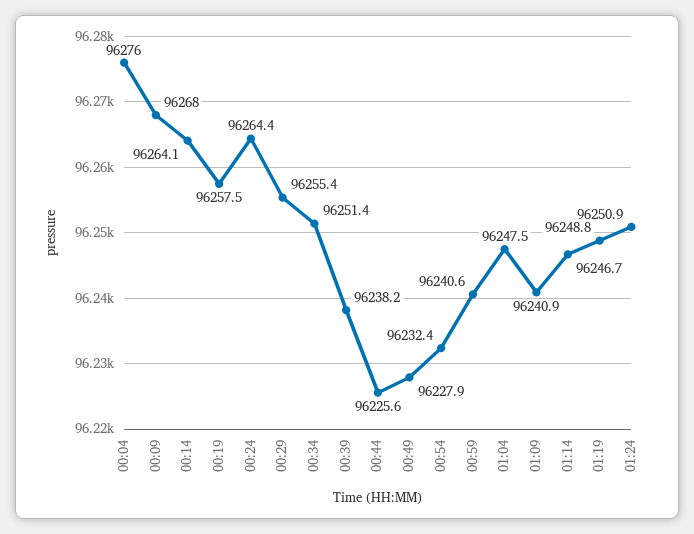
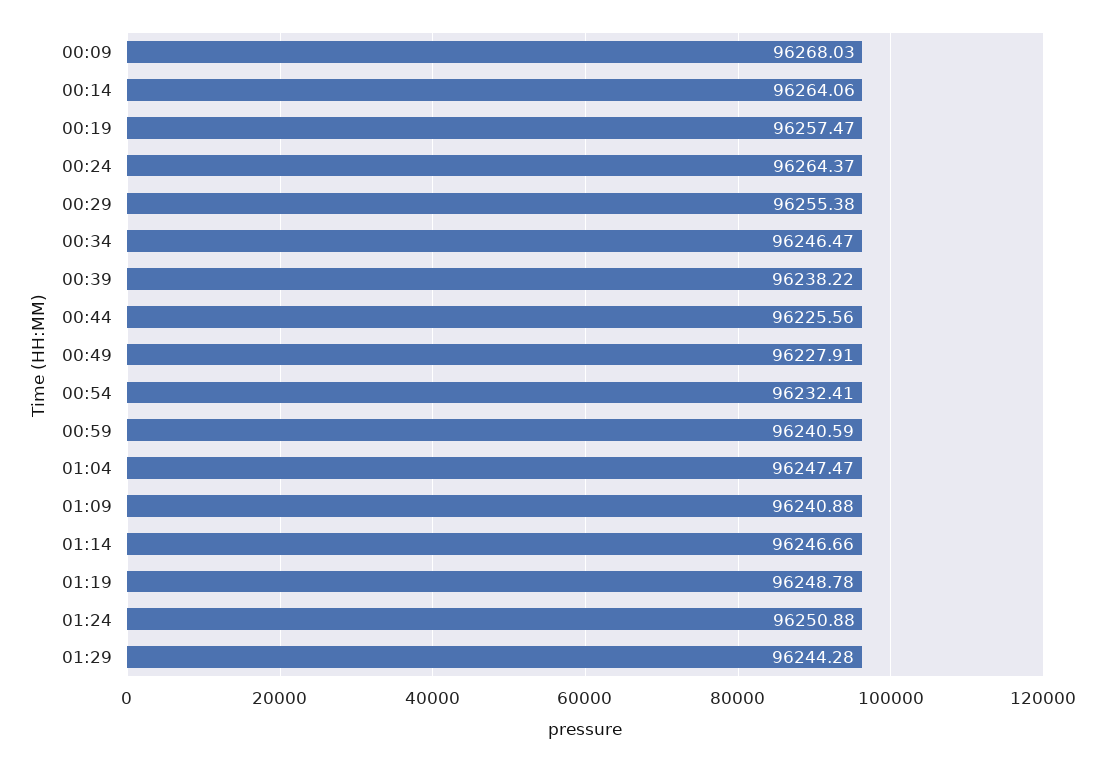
00:04: 96276 -> none
00:34: 96251.4 -> 96246.47
01:29: none -> 96244.28

